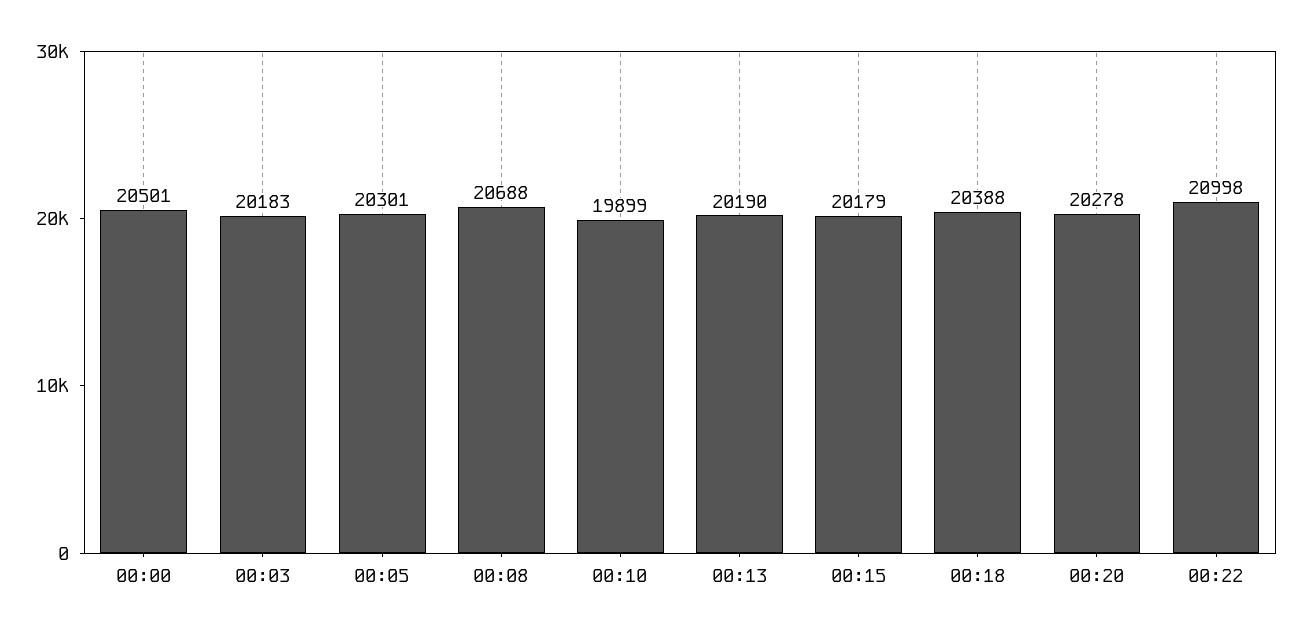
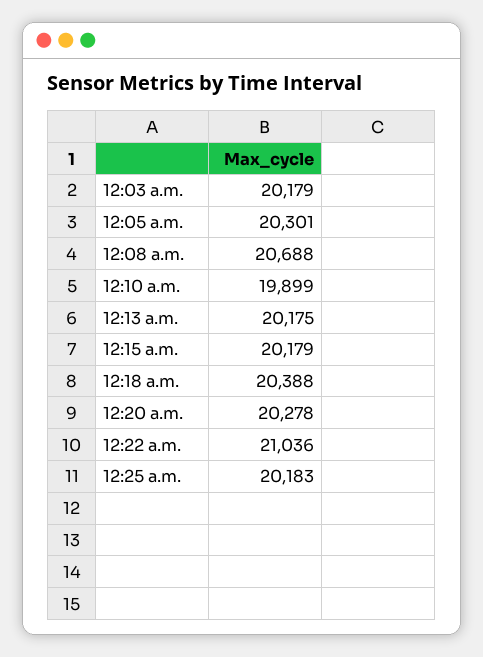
00:00: 20501 -> none
00:03: 20183 -> 20179
00:13: 20190 -> 20175
00:22: 20998 -> 21036
12:25 a.m.: none -> 20183

